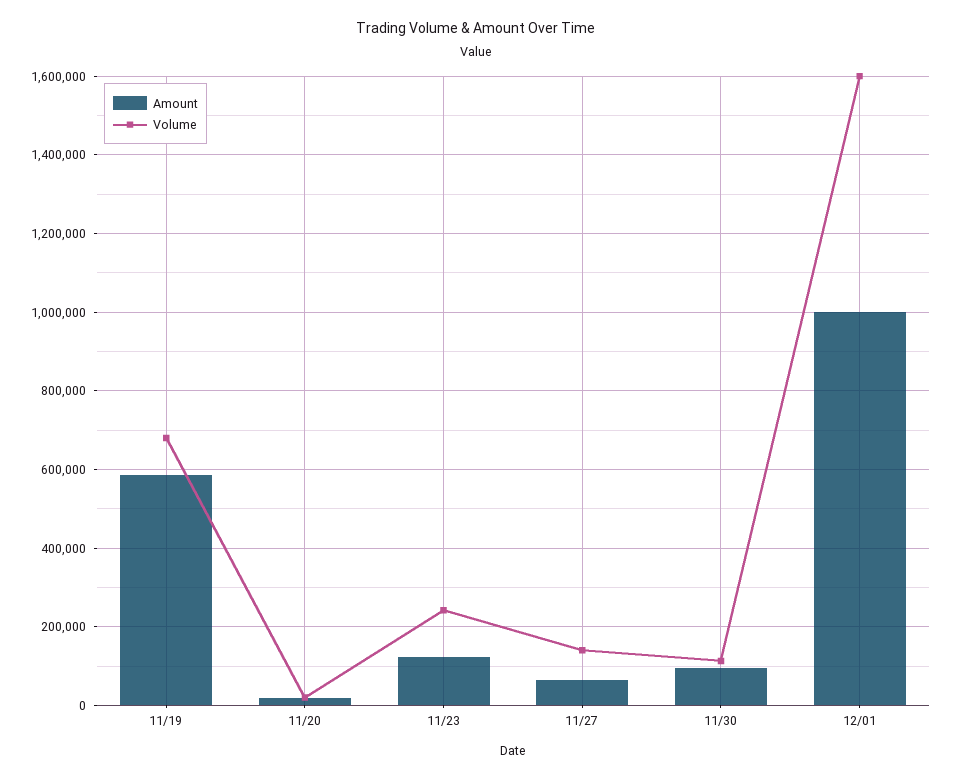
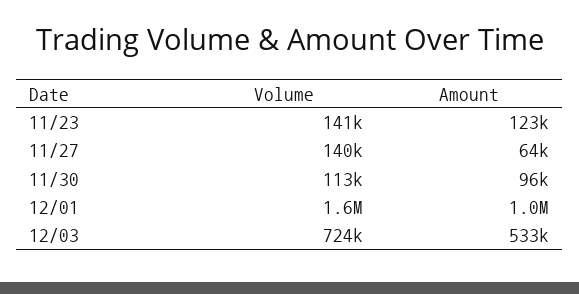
Amount, 11/19: 580000 -> none
Volume, 11/19: 680000 -> none
Amount, 11/20: 20000 -> none
Volume, 11/20: 20000 -> none
Volume, 11/23: 240000 -> 141000
Volume, 12/03: none -> 724000
Amount, 12/03: none -> 533000

